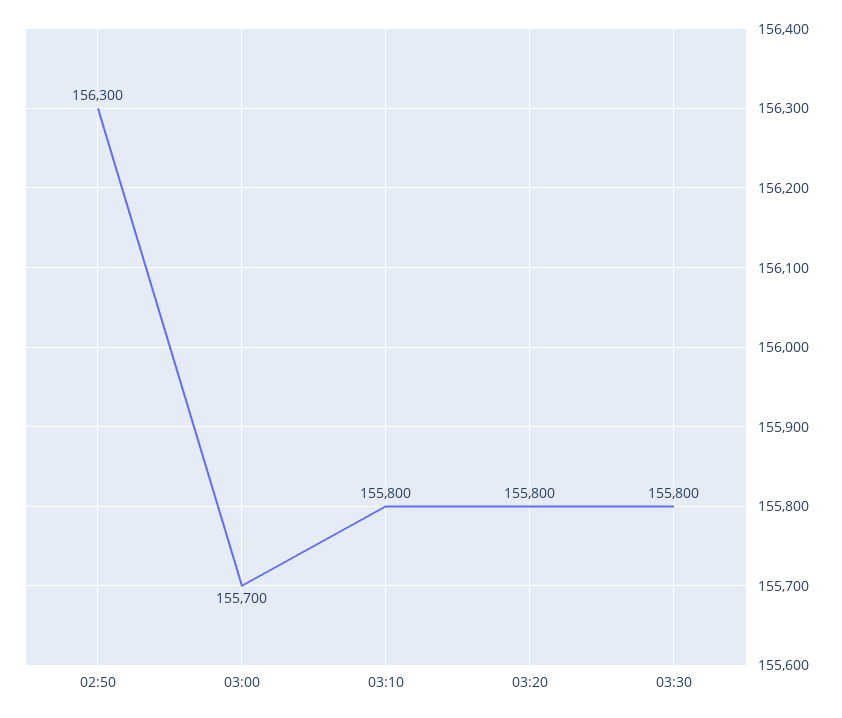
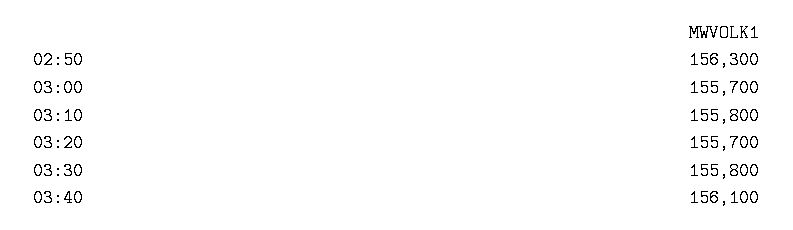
03:20: 155800 -> 155700
03:40: none -> 156100

